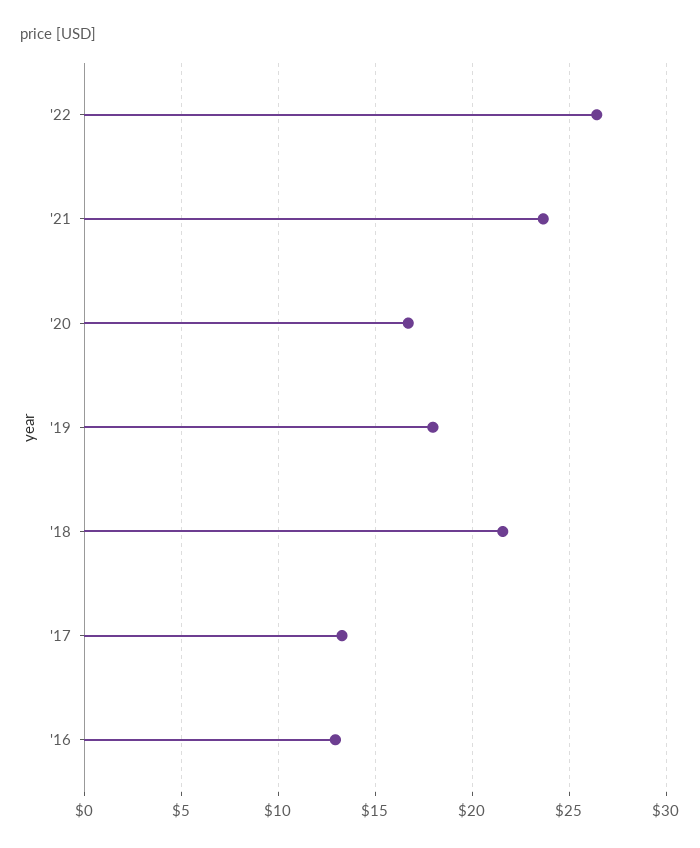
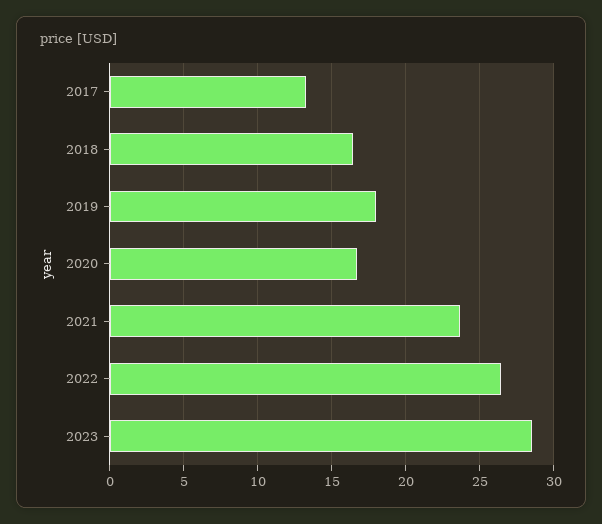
'18: 21.5 -> 16.5
'16: 13 -> none
2023: none -> 28.5

